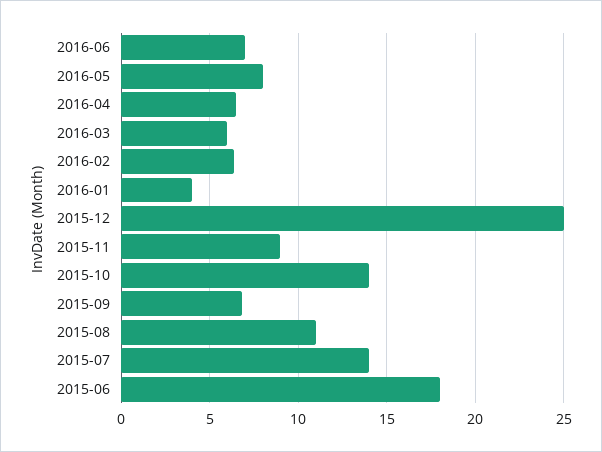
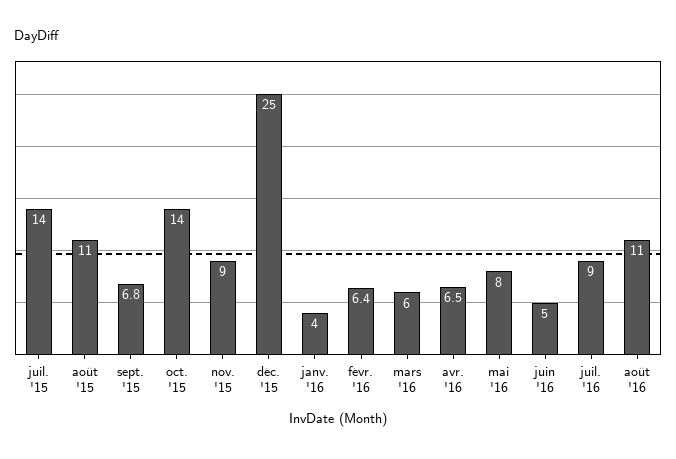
2016-06: 7 -> 5
2015-06: 18 -> none
juil. '16: none -> 9
août '16: none -> 11

